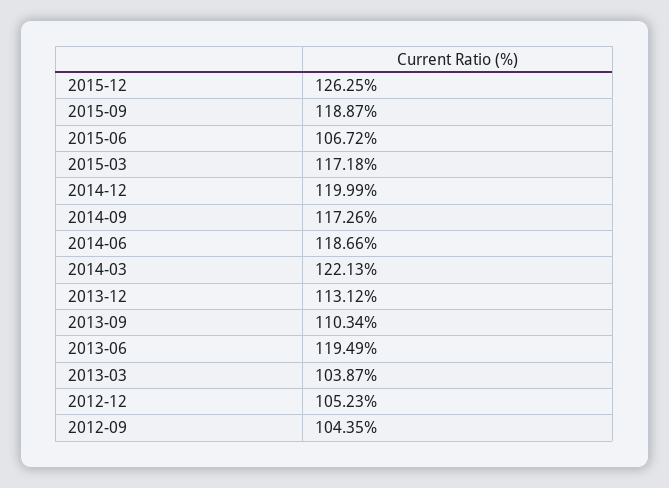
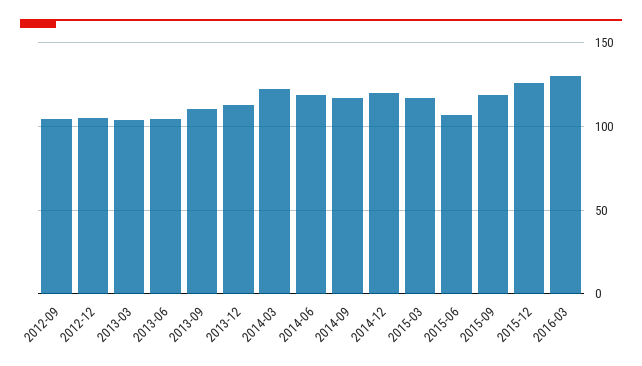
2013-06: 119.49 -> 105
2016-03: none -> 130

